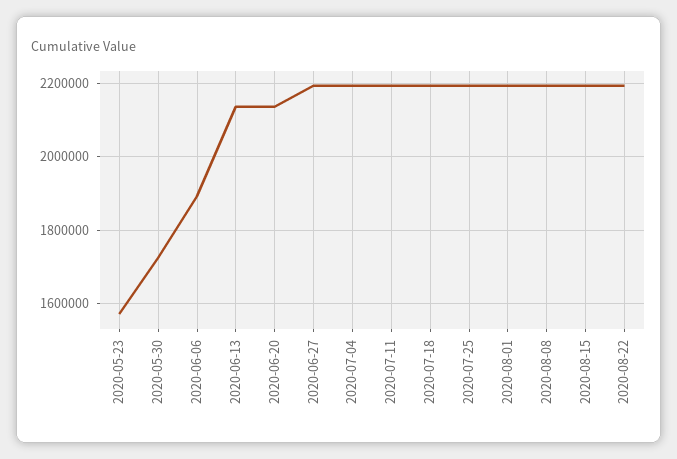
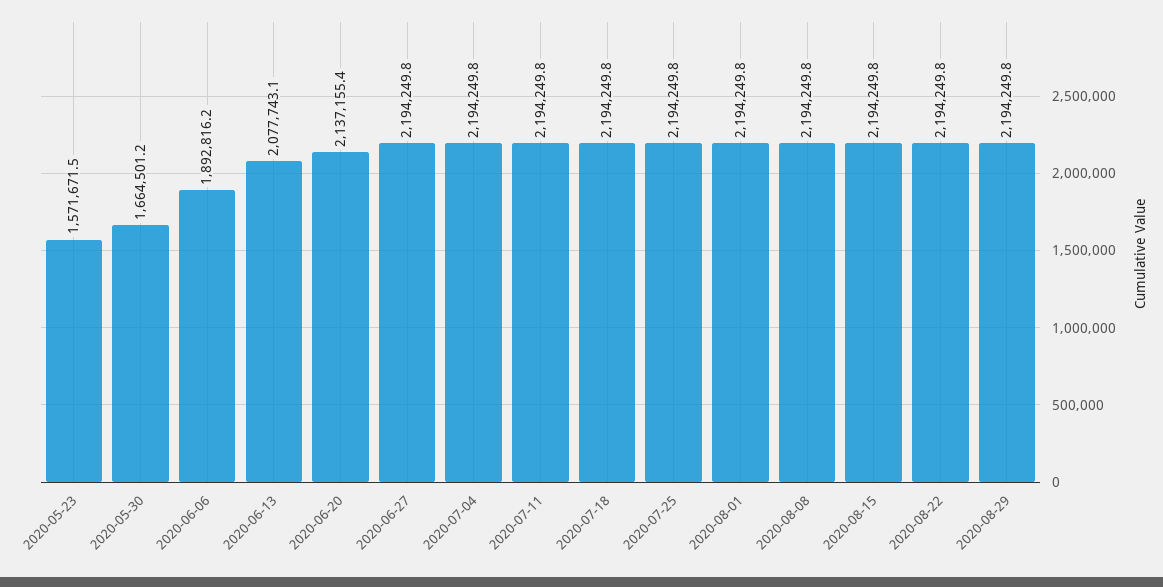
2020-05-30: 1720000 -> 1664501.2
2020-06-13: 2140000 -> 2077743.1
2020-08-29: none -> 2194249.8

